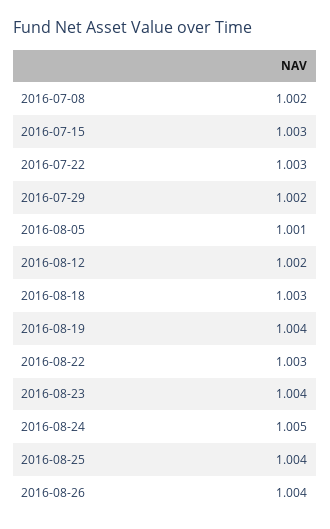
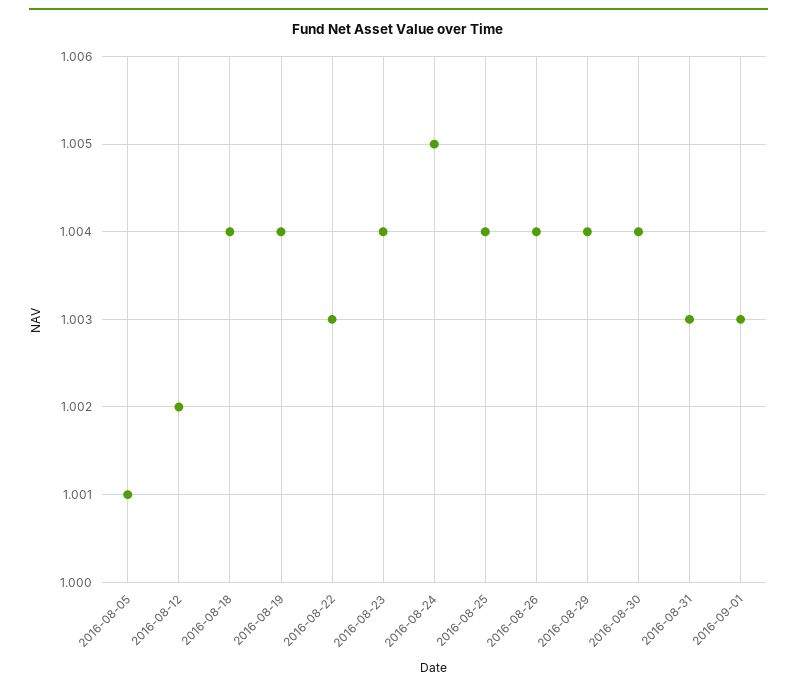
2016-07-08: 1.002 -> none
2016-07-15: 1.003 -> none
2016-07-22: 1.003 -> none
2016-07-29: 1.002 -> none
2016-08-18: 1.003 -> 1.004
2016-08-29: none -> 1.004
2016-08-30: none -> 1.004
2016-08-31: none -> 1.003
2016-09-01: none -> 1.003

